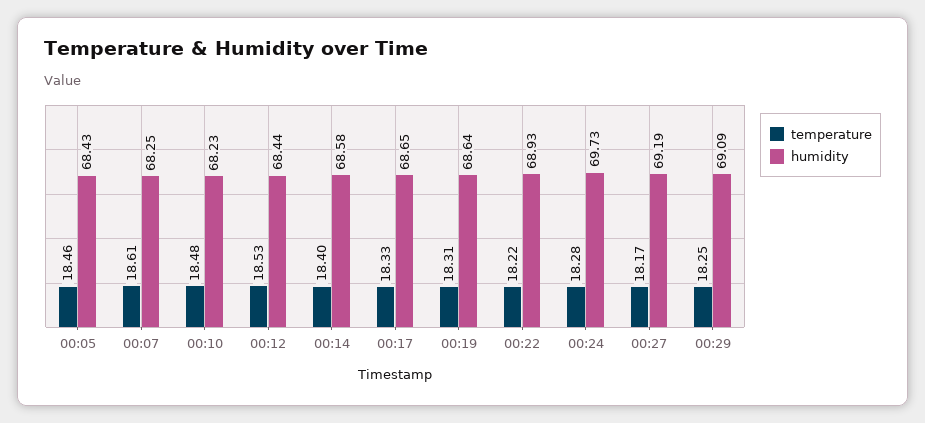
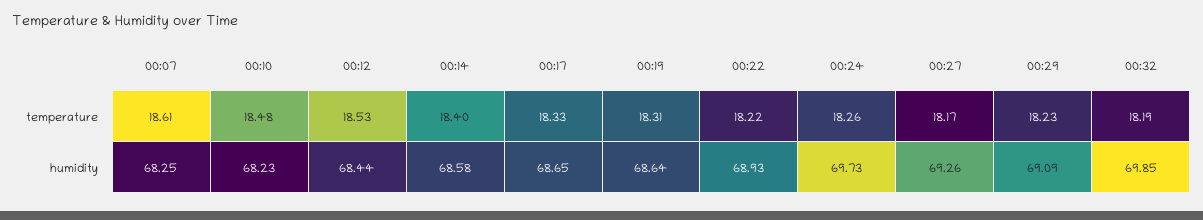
temperature, 00:05: 18.46 -> none
humidity, 00:05: 68.43 -> none
temperature, 00:24: 18.28 -> 18.26
humidity, 00:27: 69.19 -> 69.26
temperature, 00:29: 18.25 -> 18.23
temperature, 00:32: none -> 18.19
humidity, 00:32: none -> 69.85

